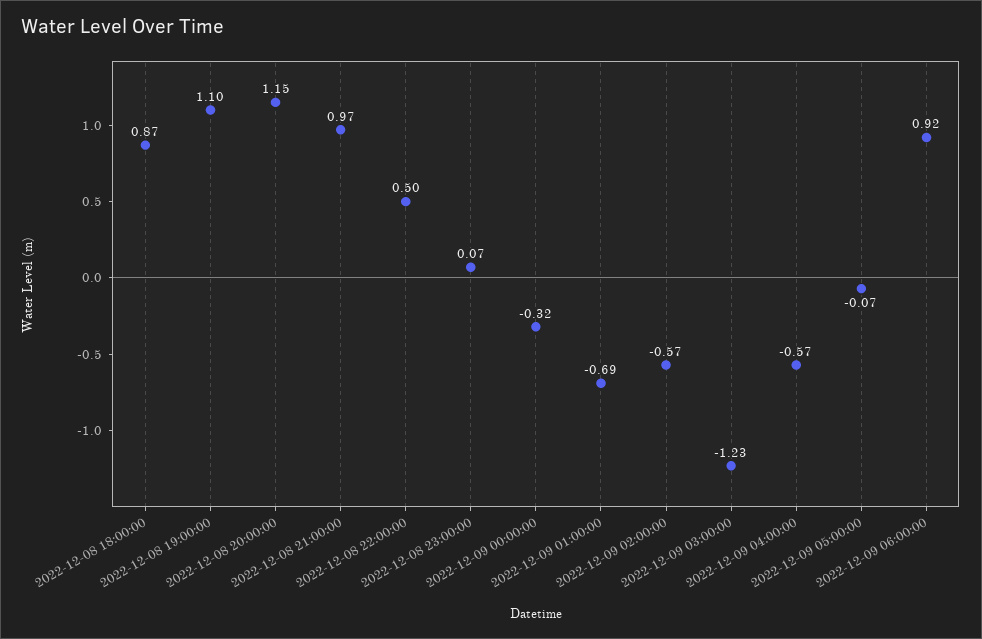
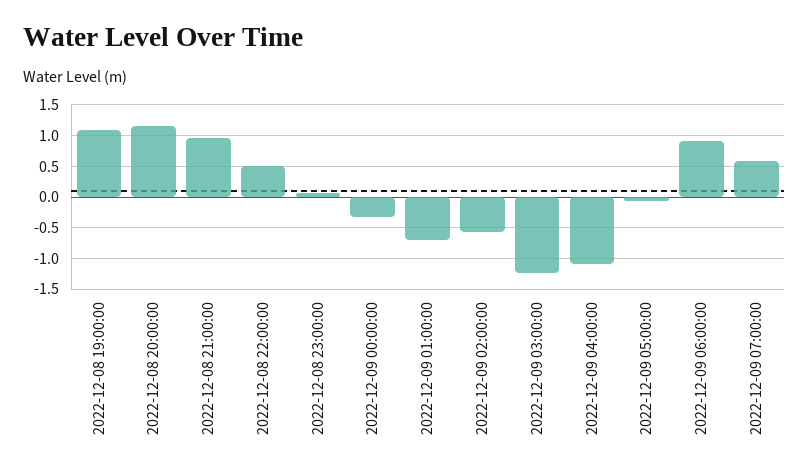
2022-12-08 18:00:00: 0.87 -> none
2022-12-09 04:00:00: -0.57 -> -1.1
2022-12-09 07:00:00: none -> 0.6

